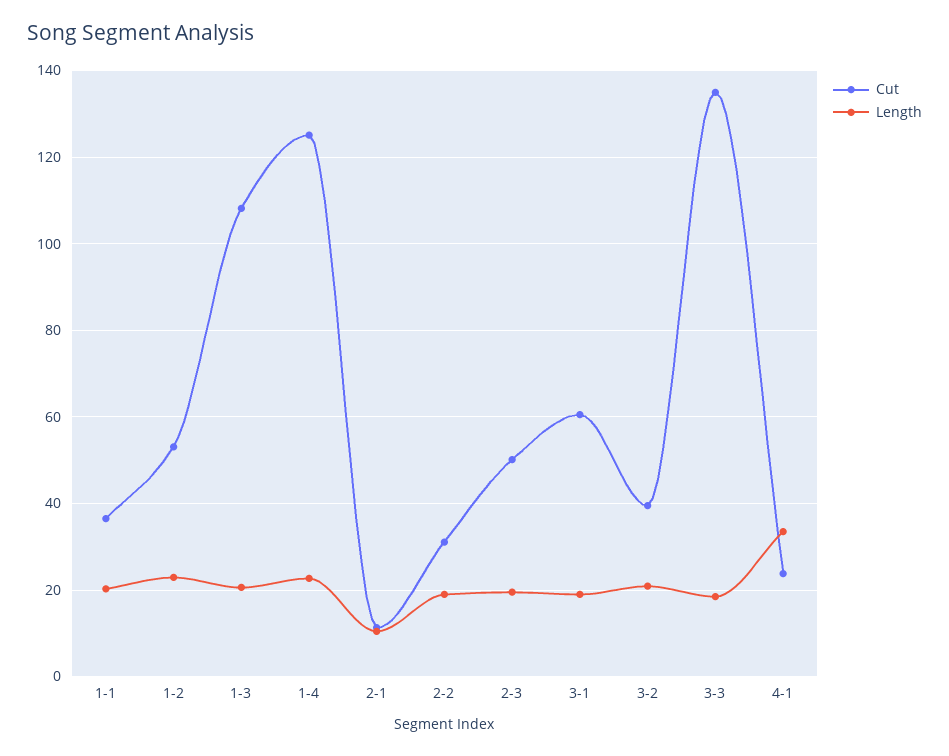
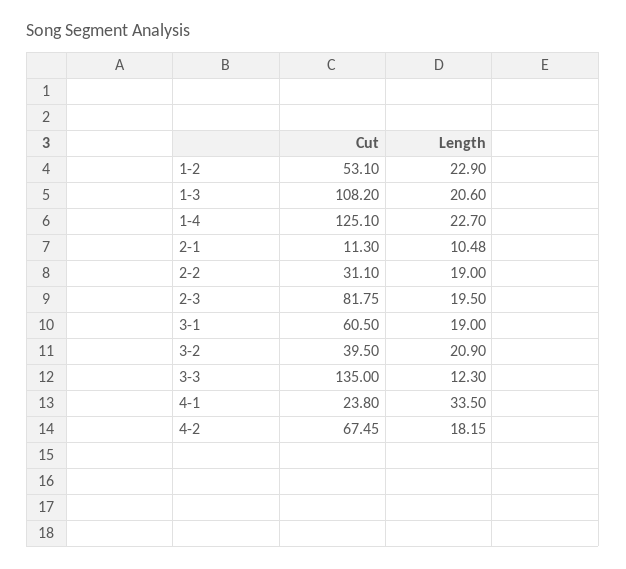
Cut, 1-1: 36 -> none
Length, 1-1: 20 -> none
Cut, 2-3: 50 -> 81.75
Length, 3-3: 18 -> 12.3
Cut, 4-2: none -> 67.45
Length, 4-2: none -> 18.15

